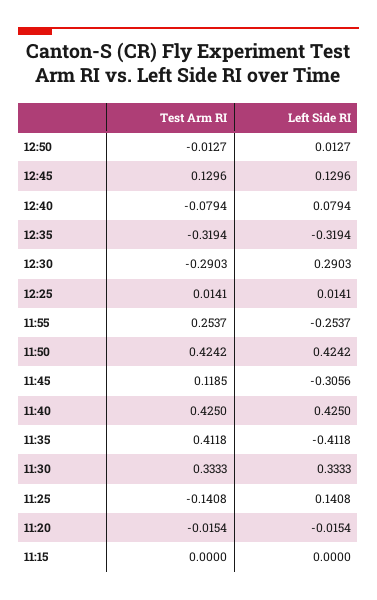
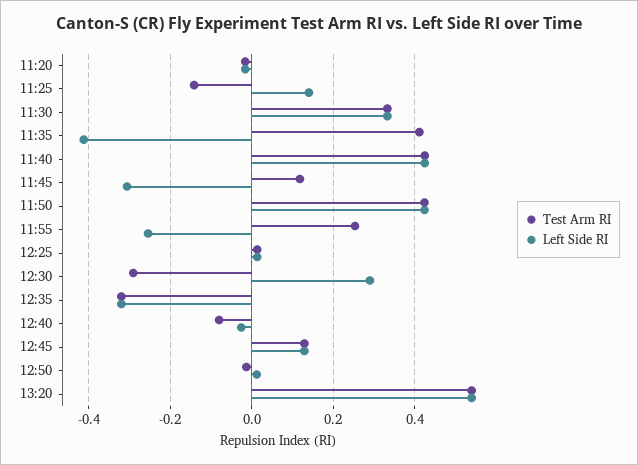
Left Side RI, 12:40: 0.0794 -> -0.02
Test Arm RI, 11:15: 0 -> none
Left Side RI, 11:15: 0 -> none
Test Arm RI, 13:20: none -> 0.54
Left Side RI, 13:20: none -> 0.54

